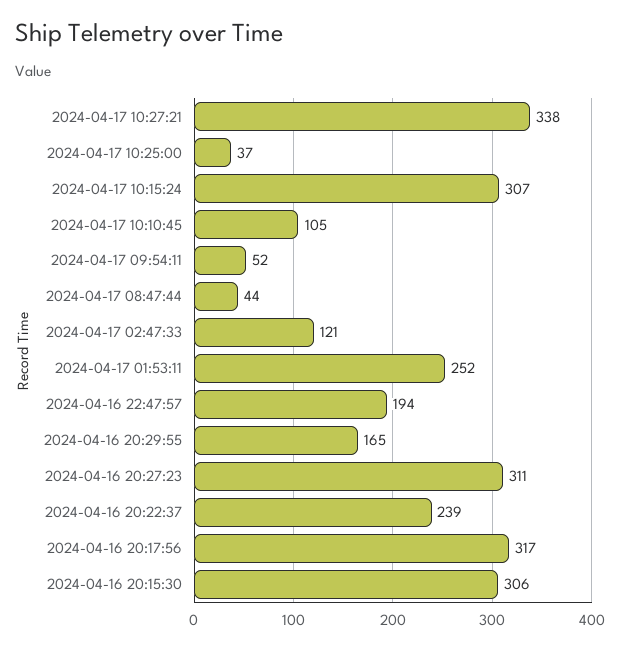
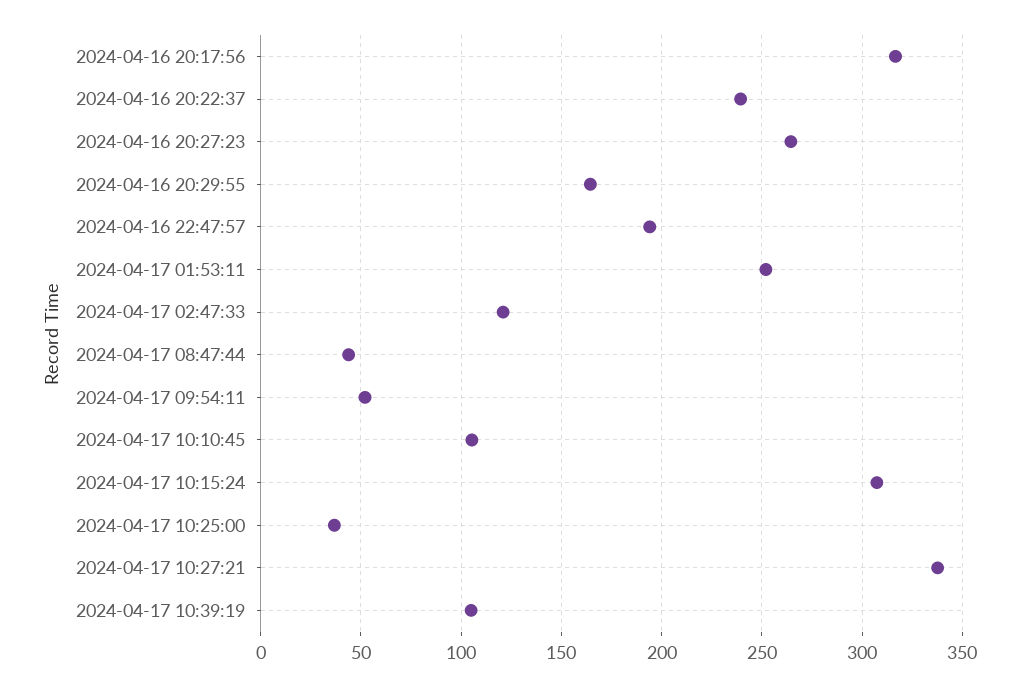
2024-04-16 20:27:23: 311 -> 265
2024-04-16 20:15:30: 306 -> none
2024-04-17 10:39:19: none -> 105

